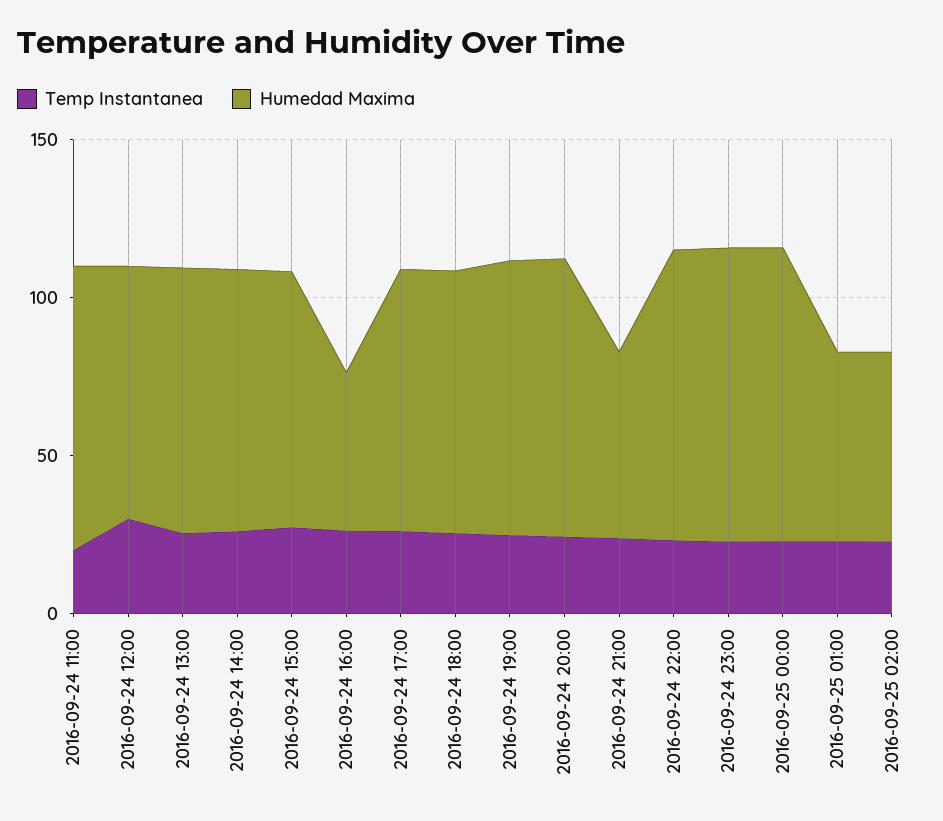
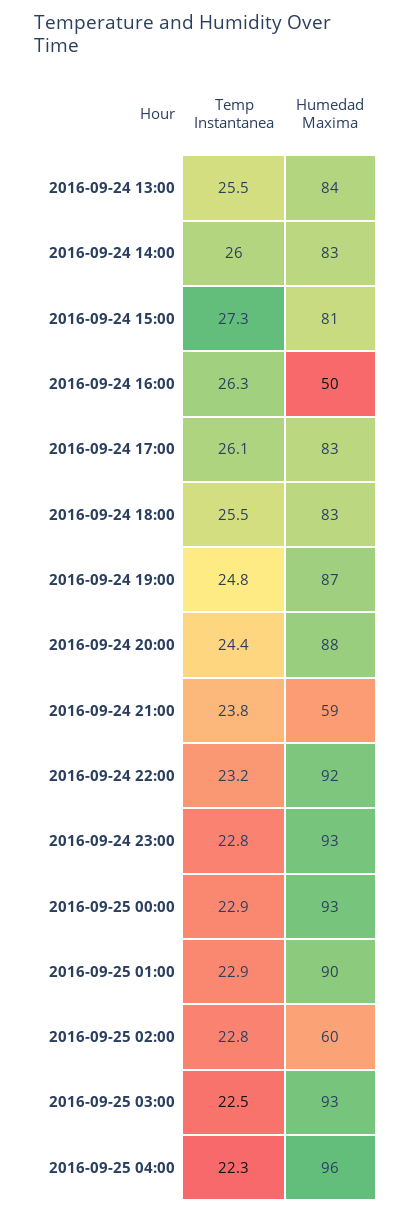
Temp Instantanea, 2016-09-24 11:00: 20 -> none
Humedad Maxima, 2016-09-24 11:00: 90 -> none
Temp Instantanea, 2016-09-24 12:00: 30 -> none
Humedad Maxima, 2016-09-24 12:00: 80 -> none
Humedad Maxima, 2016-09-25 01:00: 60 -> 90
Temp Instantanea, 2016-09-25 03:00: none -> 22.5
Humedad Maxima, 2016-09-25 03:00: none -> 93
Temp Instantanea, 2016-09-25 04:00: none -> 22.3
Humedad Maxima, 2016-09-25 04:00: none -> 96

